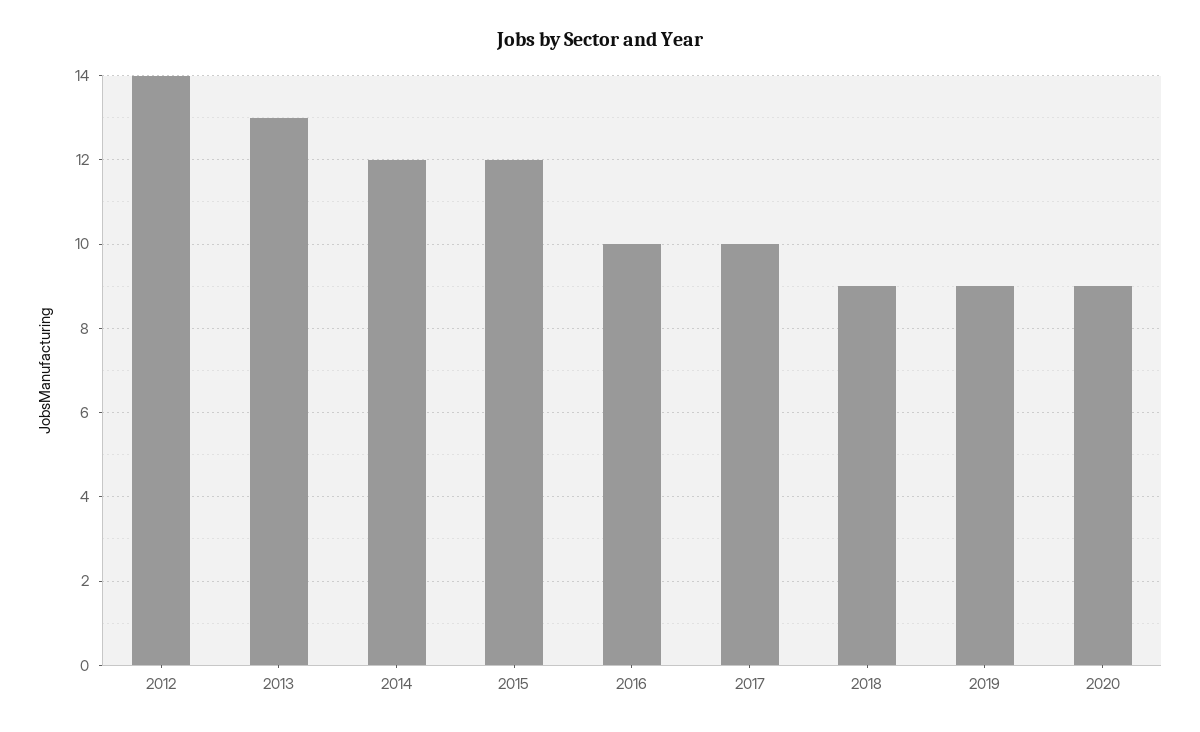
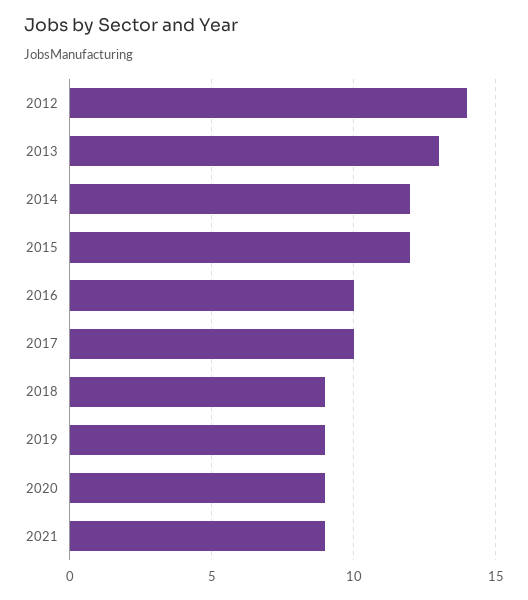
2021: none -> 9

